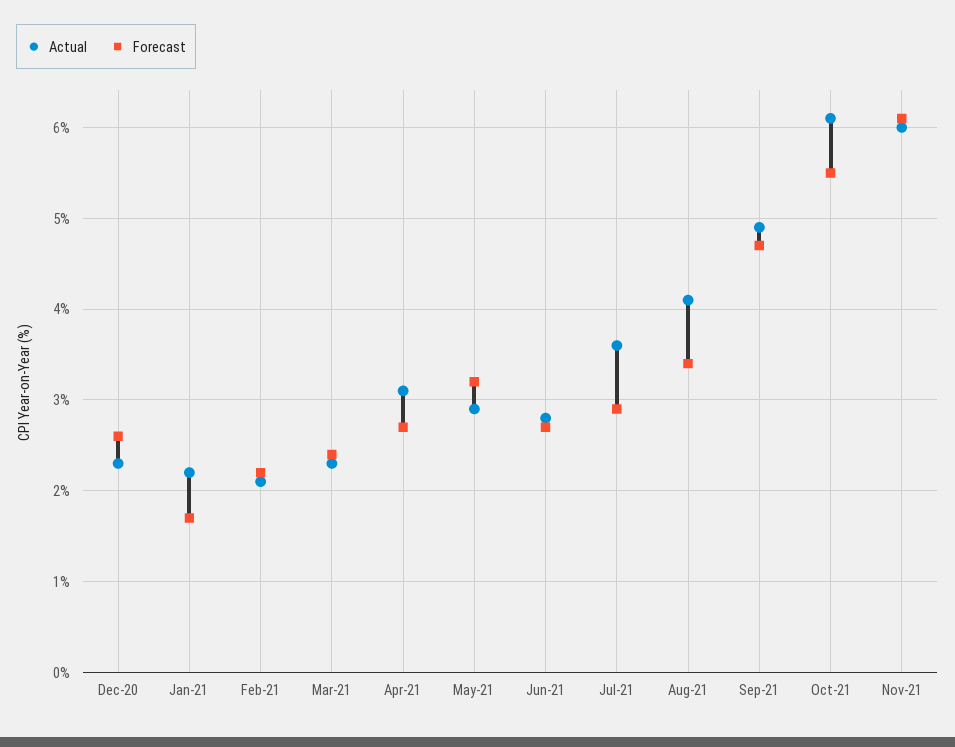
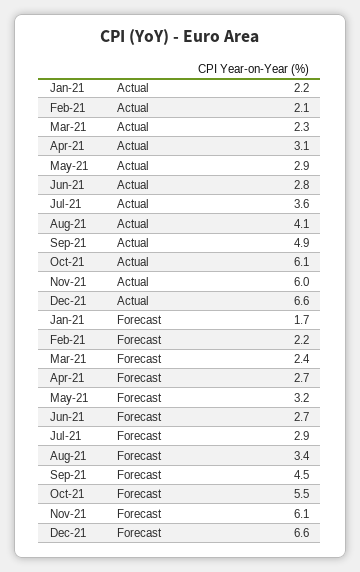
Actual, Dec-20: 2.3 -> none
Forecast, Dec-20: 2.6 -> none
Forecast, Sep-21: 4.7 -> 4.5
Actual, Dec-21: none -> 6.6
Forecast, Dec-21: none -> 6.6

